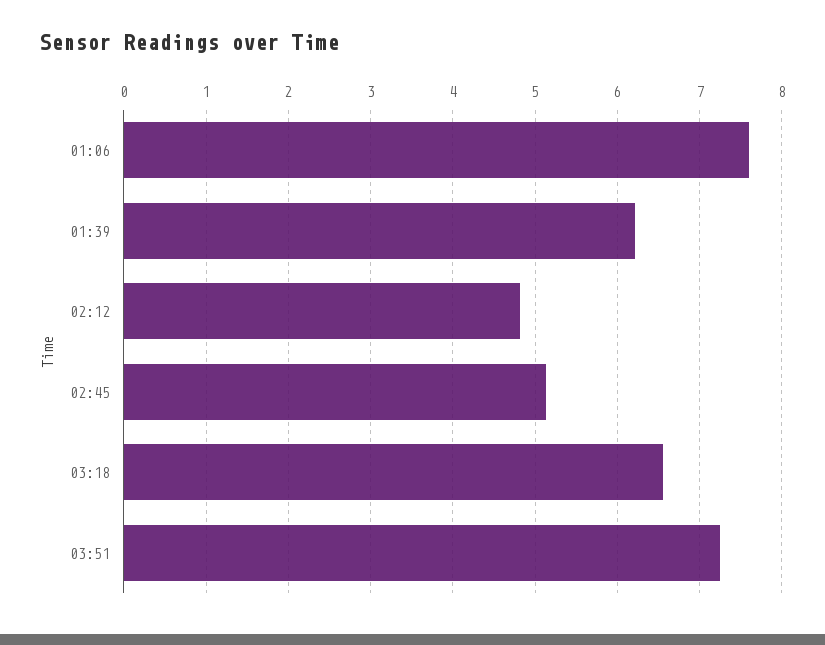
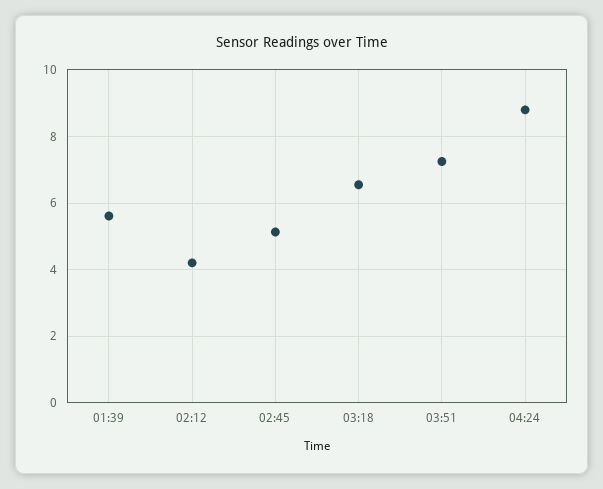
01:06: 7.6 -> none
01:39: 6.2 -> 5.6
02:12: 4.8 -> 4.2
04:24: none -> 8.8

